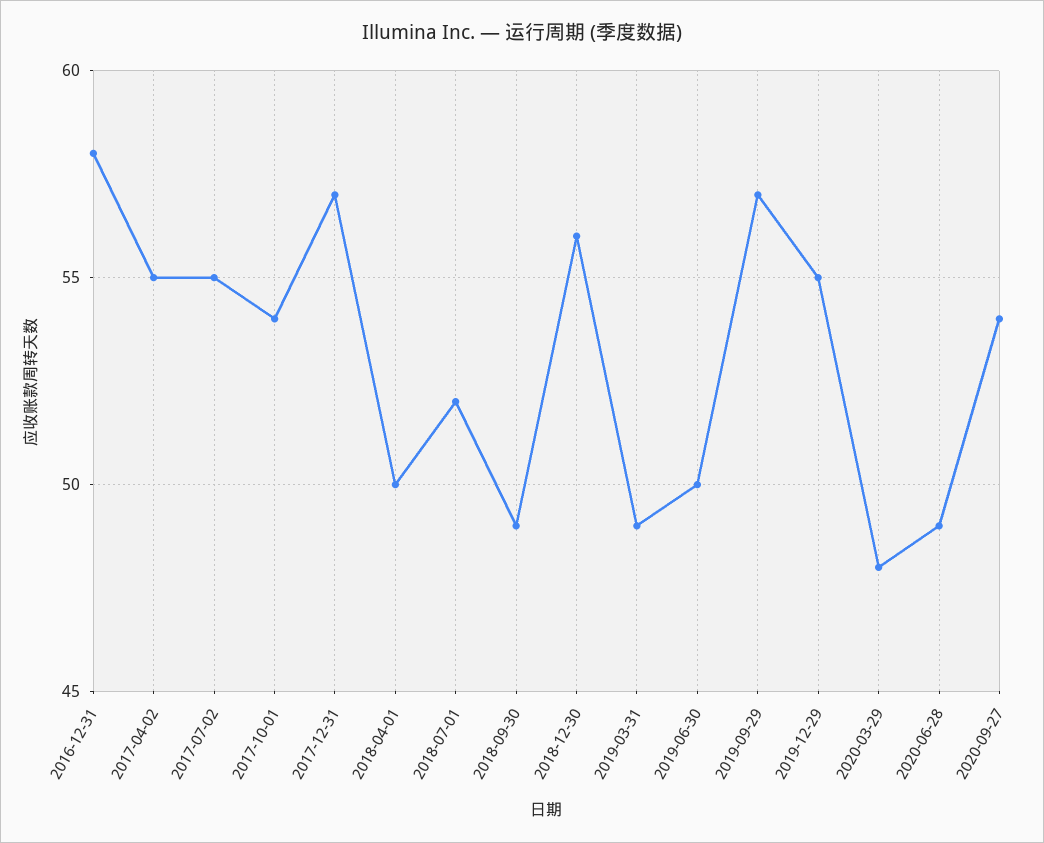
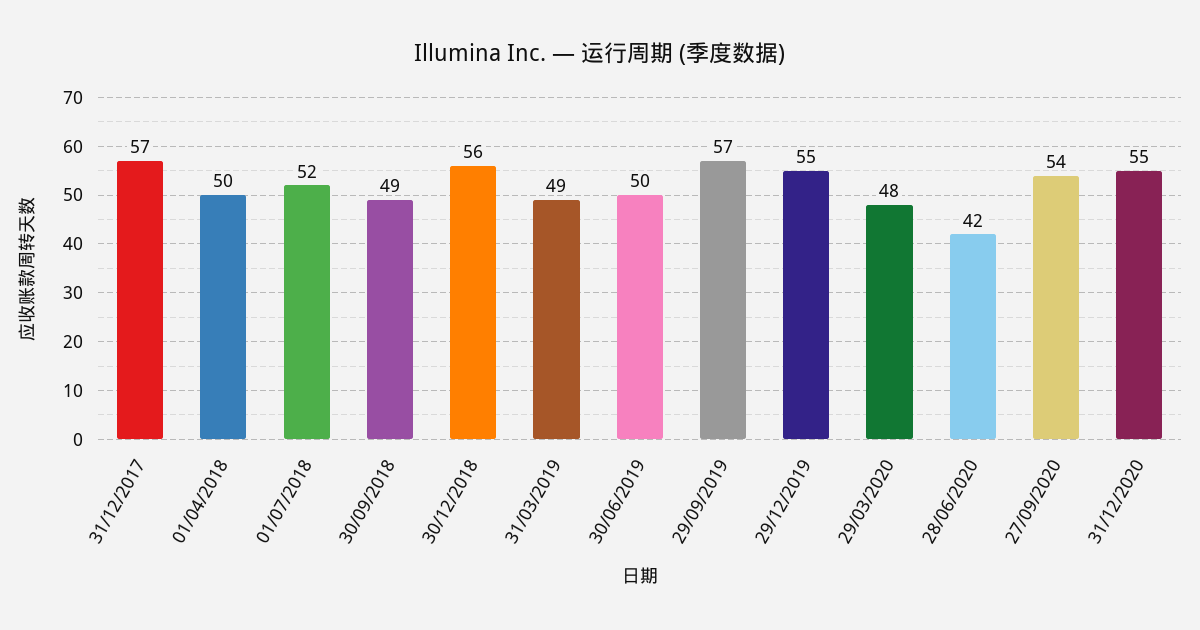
2016-12-31: 58 -> none
2017-04-02: 55 -> none
2017-07-02: 55 -> none
2017-10-01: 54 -> none
2020-06-28: 49 -> 42
31/12/2020: none -> 55

